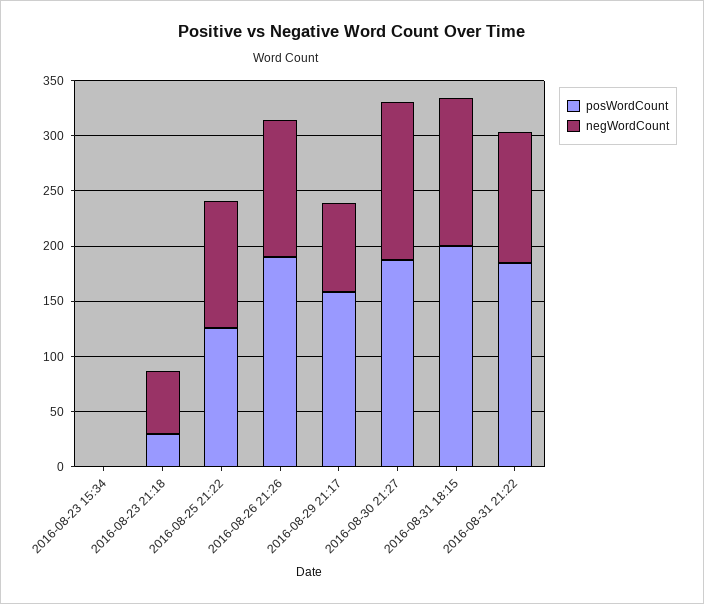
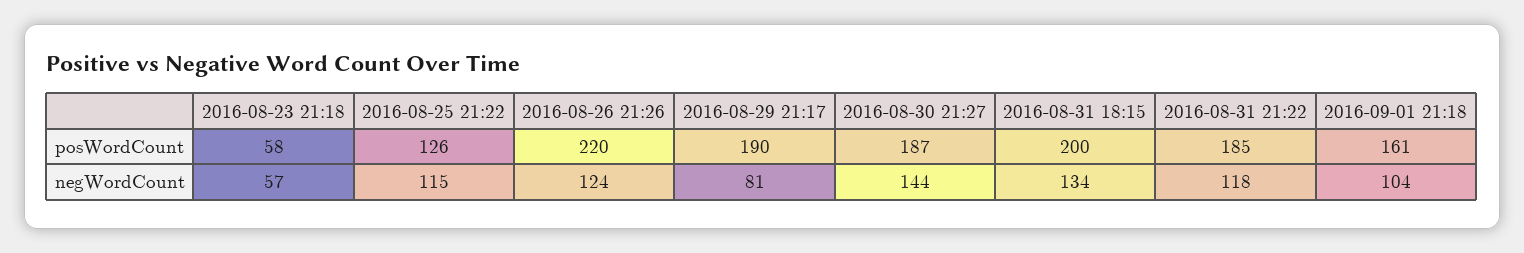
posWordCount, 2016-08-23 15:34: 0 -> none
negWordCount, 2016-08-23 15:34: 0 -> none
posWordCount, 2016-08-23 21:18: 30 -> 58
posWordCount, 2016-08-26 21:26: 190 -> 220
posWordCount, 2016-08-29 21:17: 160 -> 190
posWordCount, 2016-09-01 21:18: none -> 161
negWordCount, 2016-09-01 21:18: none -> 104

